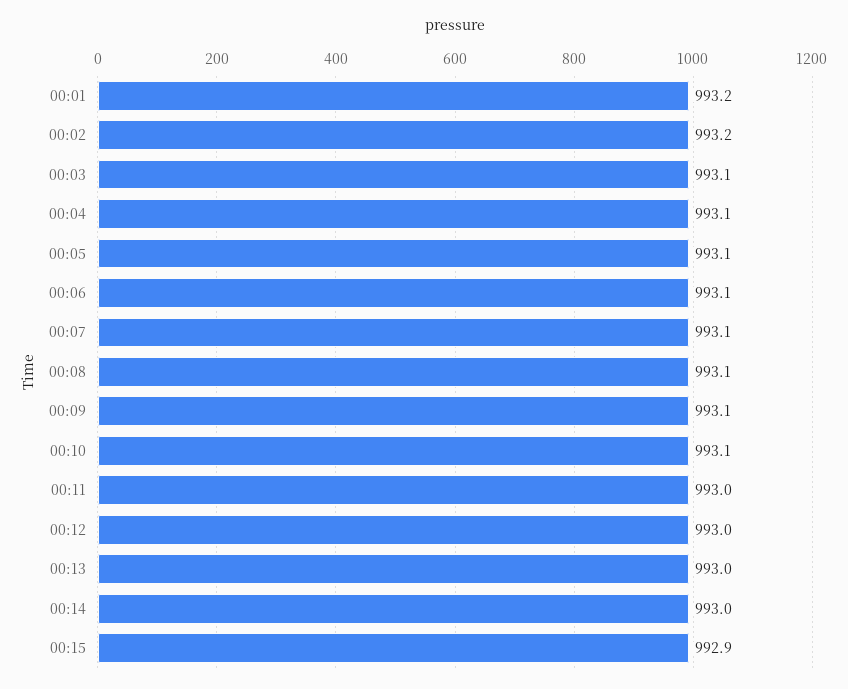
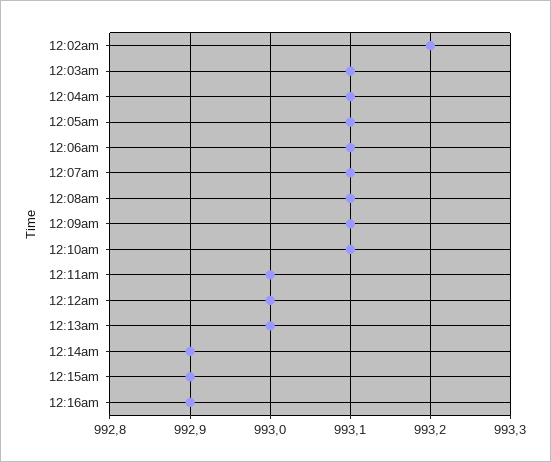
00:01: 993.2 -> none
00:14: 993 -> 992.9
12:16am: none -> 992.9

